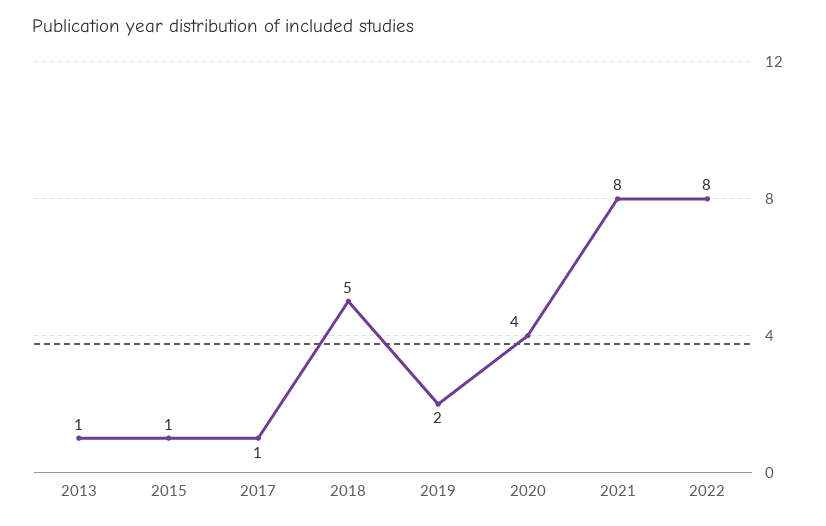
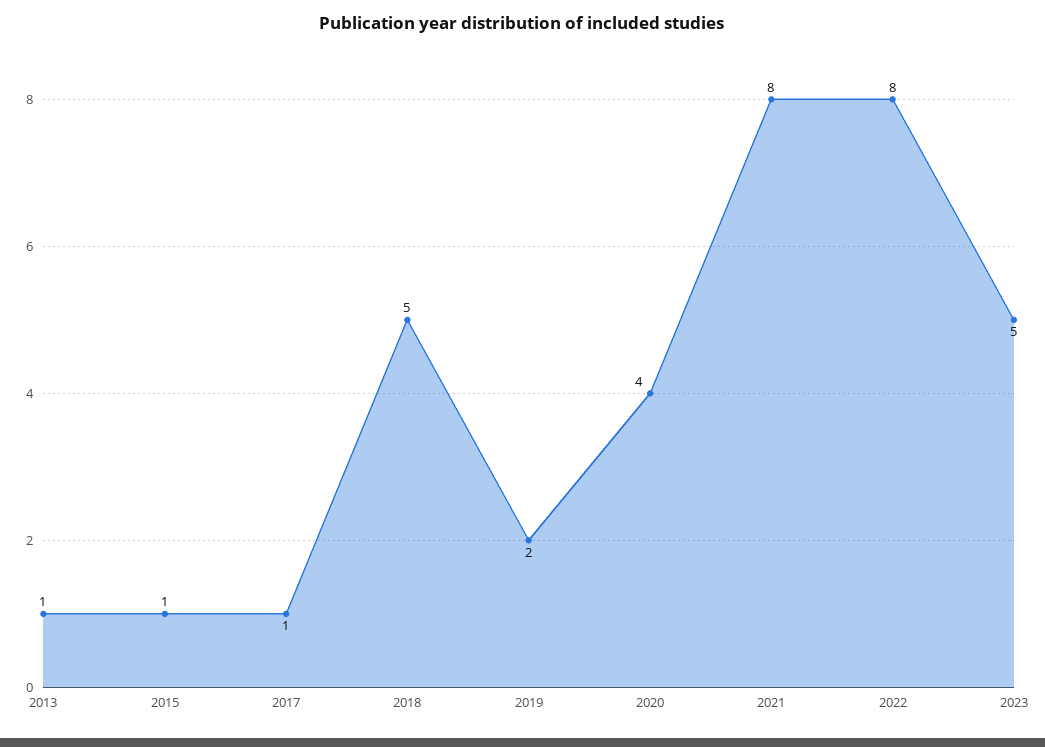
2023: none -> 5

